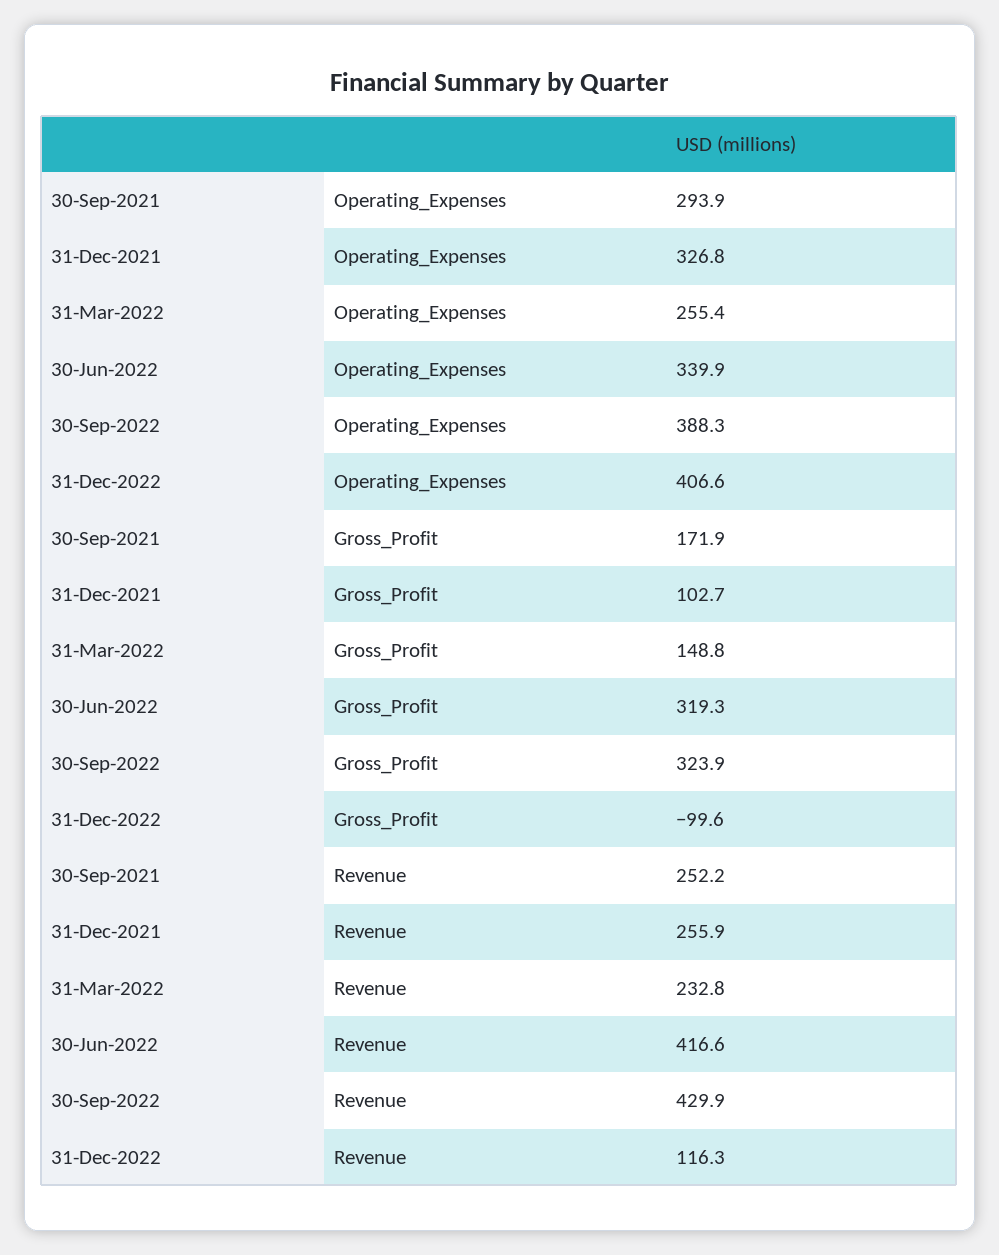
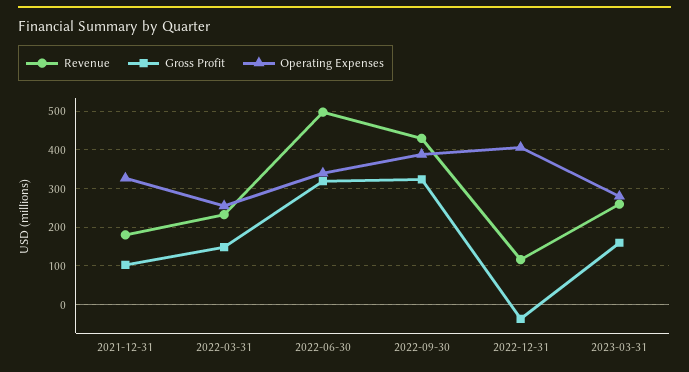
Operating_Expenses, 30-Sep-2021: 293.9 -> none
Gross_Profit, 30-Sep-2021: 171.9 -> none
Gross_Profit, 31-Dec-2022: -99.6 -> -40
Revenue, 30-Sep-2021: 252.2 -> none
Revenue, 31-Dec-2021: 255.9 -> 180
Revenue, 30-Jun-2022: 416.6 -> 500
Revenue, 2023-03-31: none -> 260
Gross_Profit, 2023-03-31: none -> 160
Operating_Expenses, 2023-03-31: none -> 280

